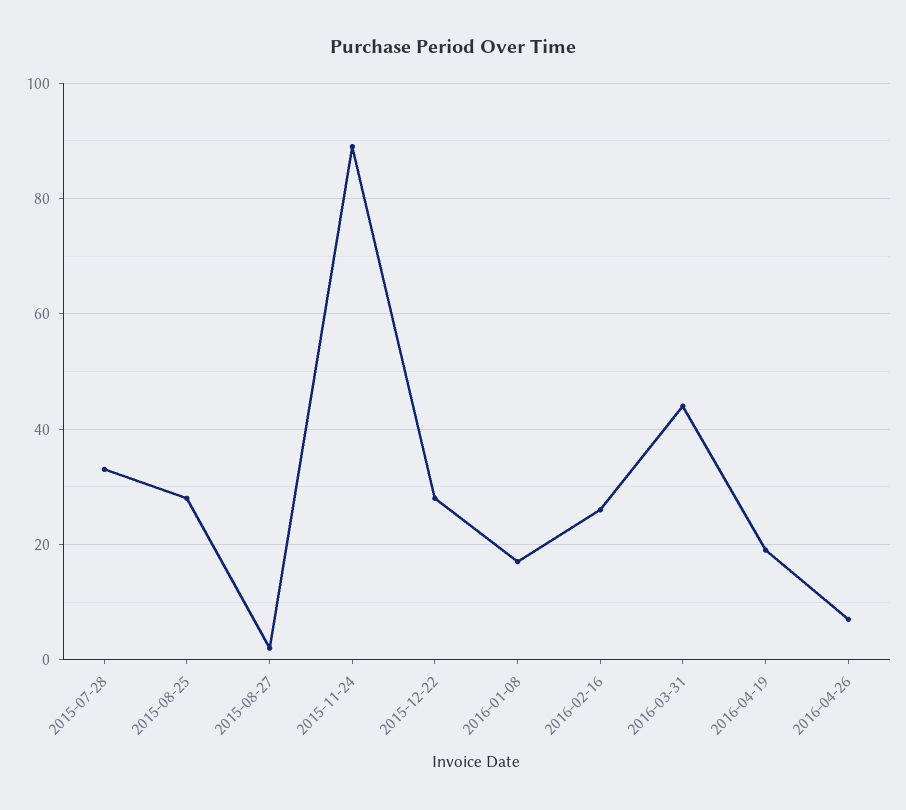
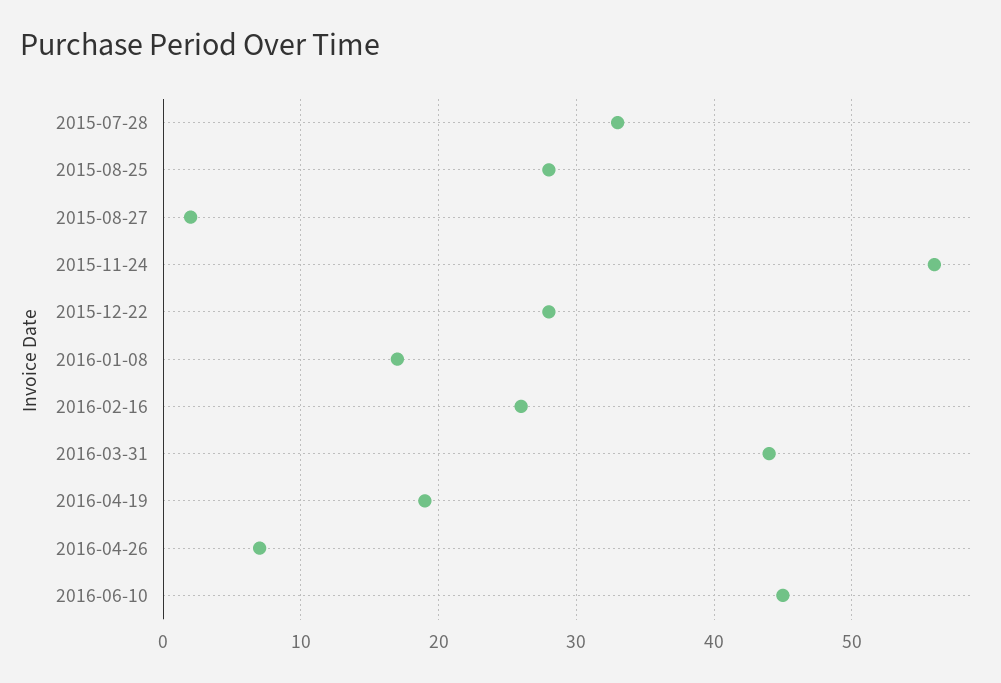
2015-11-24: 90 -> 56
2016-06-10: none -> 45

